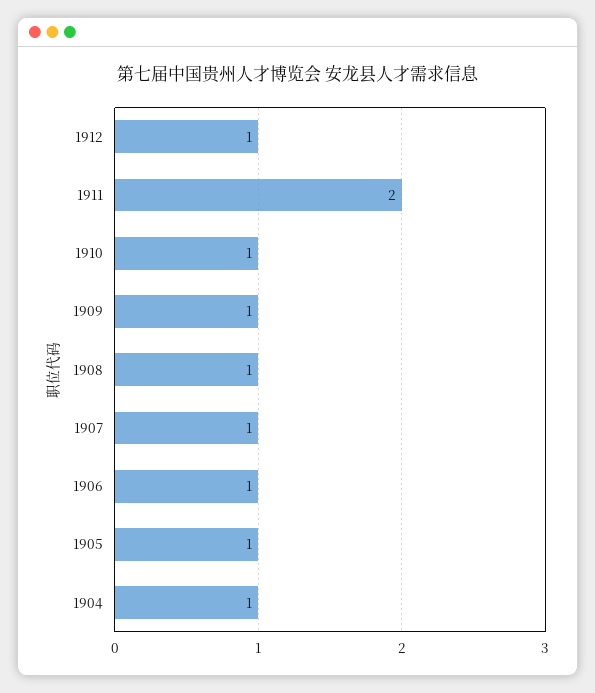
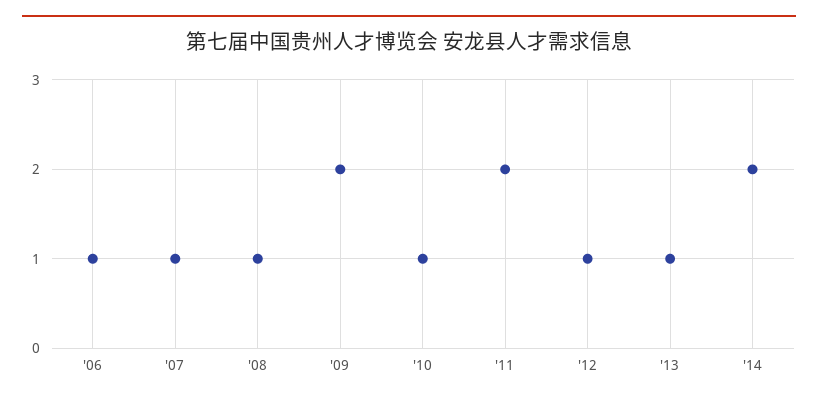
1909: 1 -> 2
1905: 1 -> none
1904: 1 -> none
'13: none -> 1
'14: none -> 2

